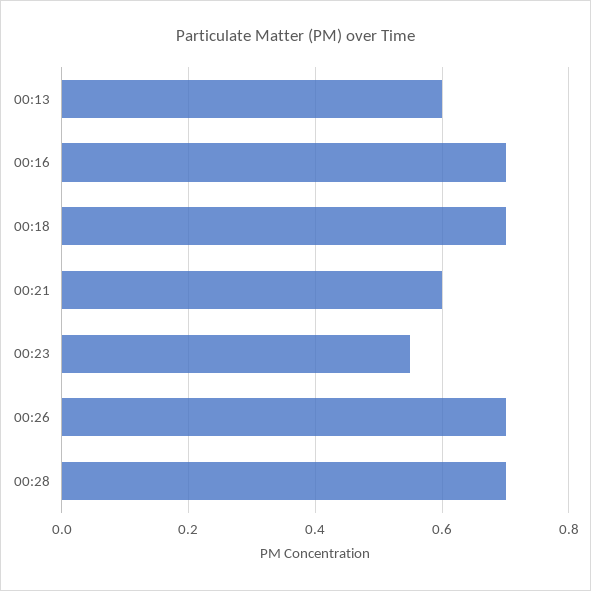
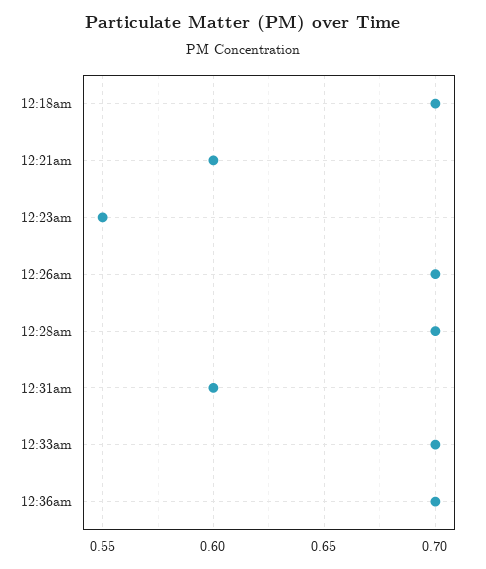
00:13: 0.6 -> none
00:16: 0.7 -> none
12:31am: none -> 0.6
12:33am: none -> 0.7
12:36am: none -> 0.7

